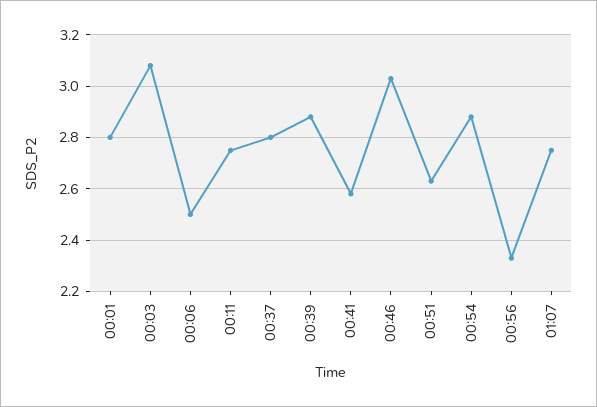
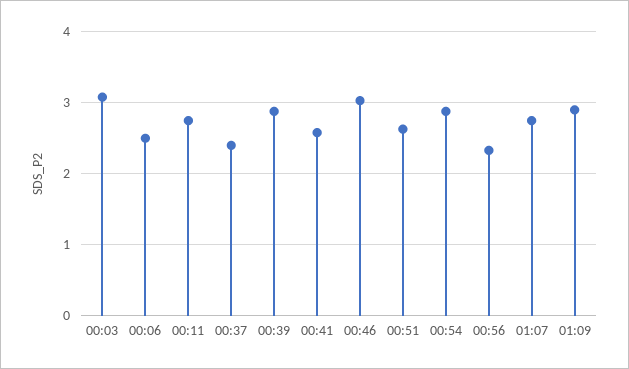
00:01: 2.8 -> none
00:37: 2.8 -> 2.4
01:09: none -> 2.9

